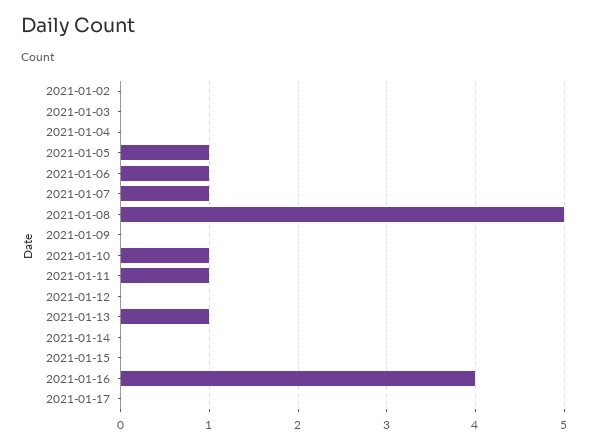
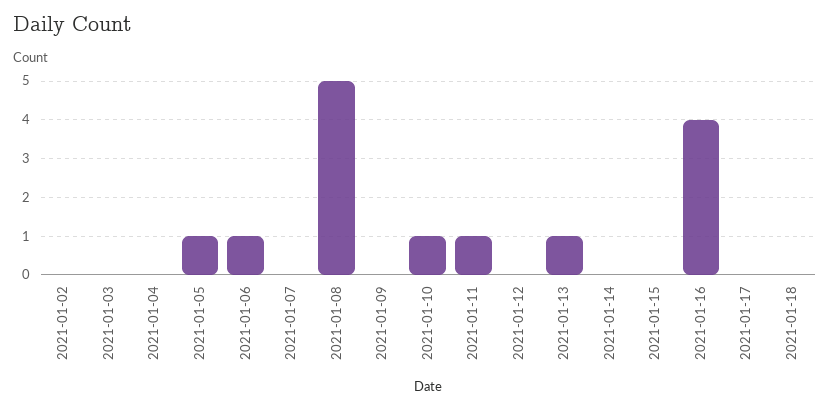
2021-01-07: 1 -> 0
2021-01-18: none -> 0

